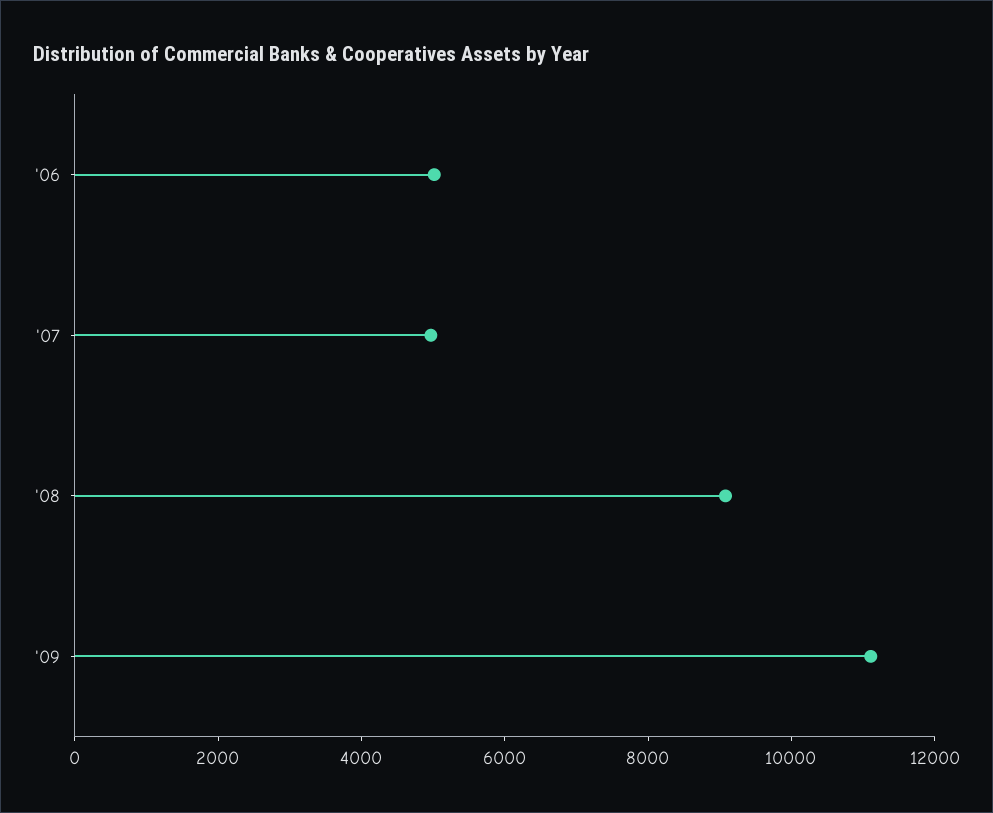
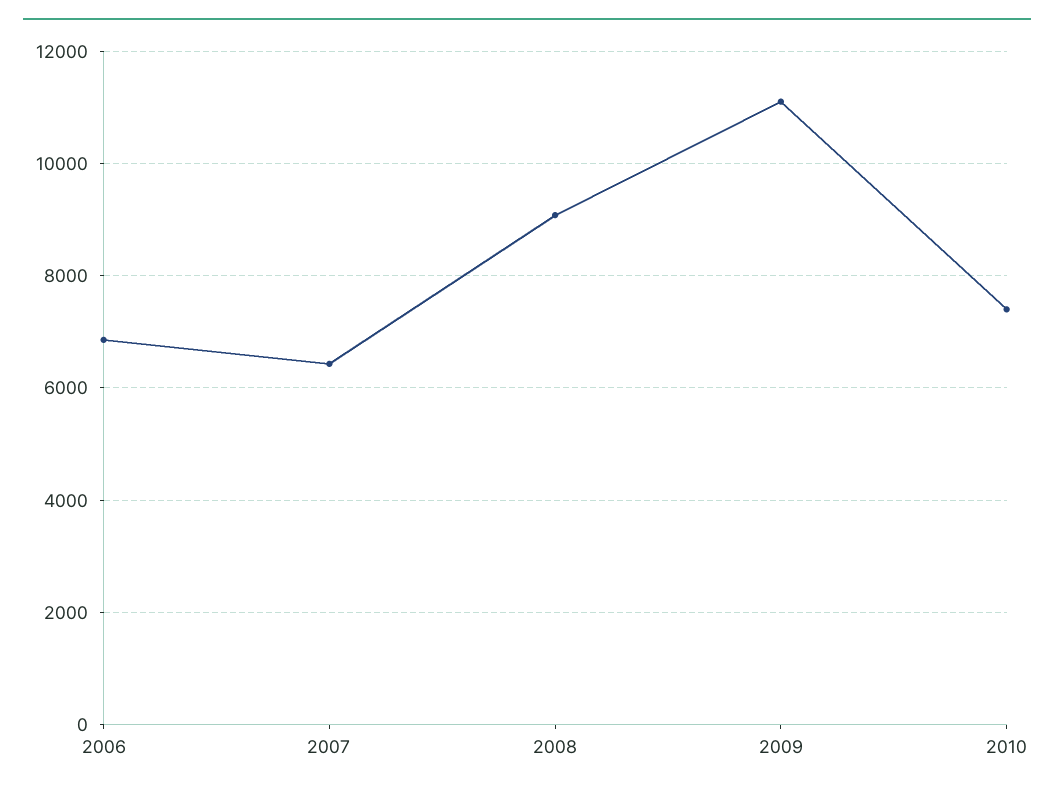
'06: 5000 -> 6800
'07: 5000 -> 6400
2010: none -> 7400

